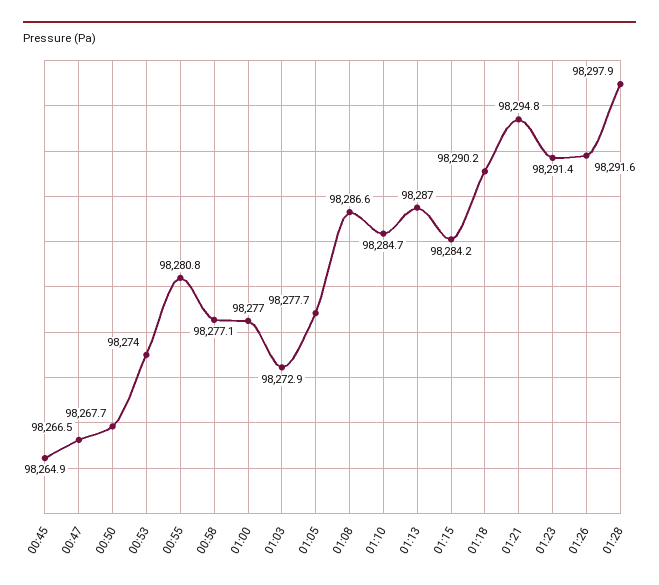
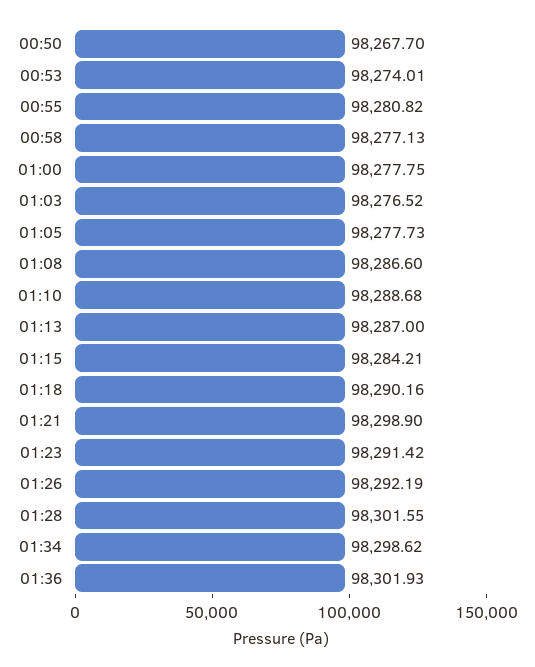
00:45: 98264.9 -> none
00:47: 98266.5 -> none
01:00: 98277 -> 98277.75
01:03: 98272.9 -> 98276.52
01:10: 98284.7 -> 98288.68
01:21: 98294.8 -> 98298.9
01:26: 98291.6 -> 98292.19
01:28: 98297.9 -> 98301.55
01:34: none -> 98298.62
01:36: none -> 98301.93

